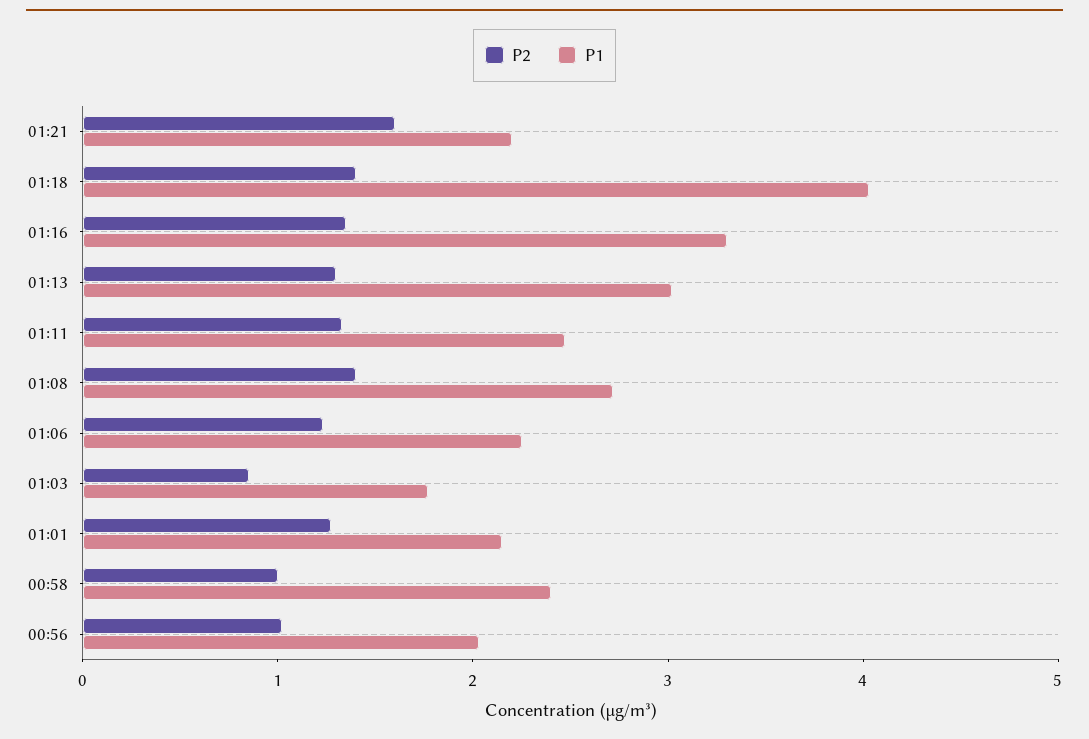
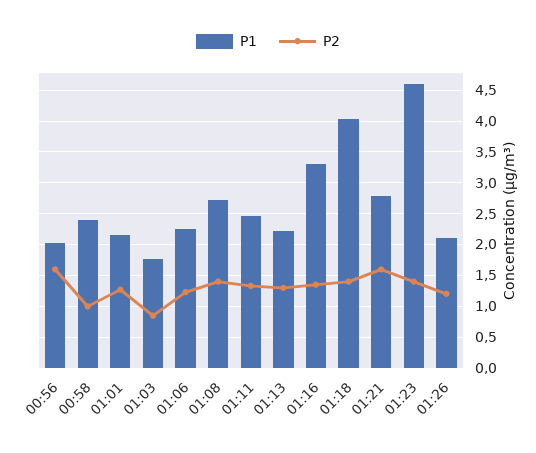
P1, 01:21: 2.2 -> 2.8
P1, 01:13: 3 -> 2.2
P2, 00:56: 1 -> 1.6
P1, 01:23: none -> 4.6
P2, 01:23: none -> 1.4
P1, 01:26: none -> 2.1
P2, 01:26: none -> 1.2

